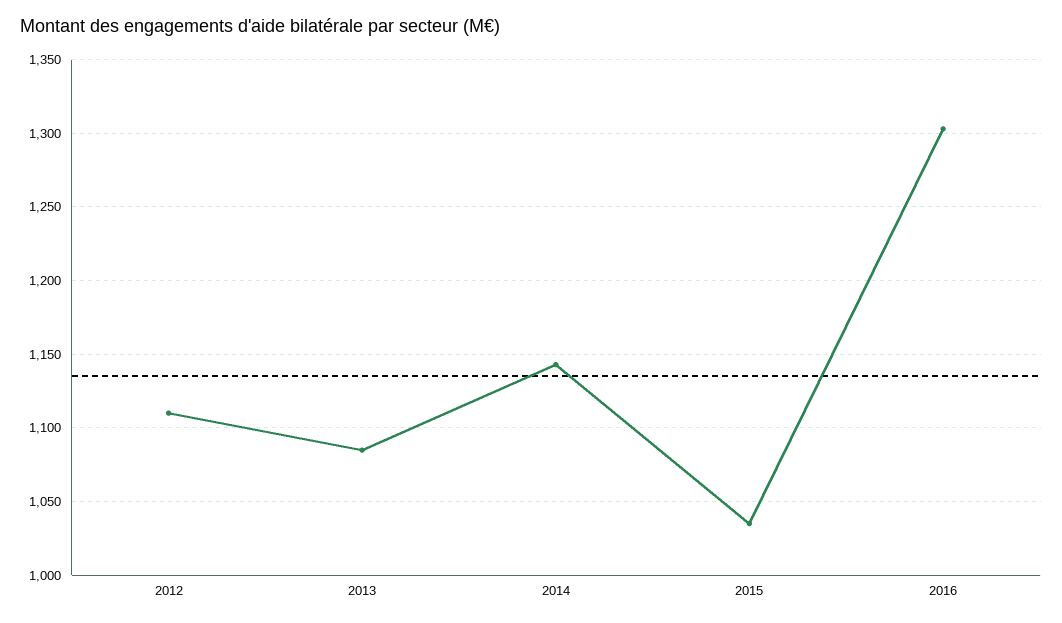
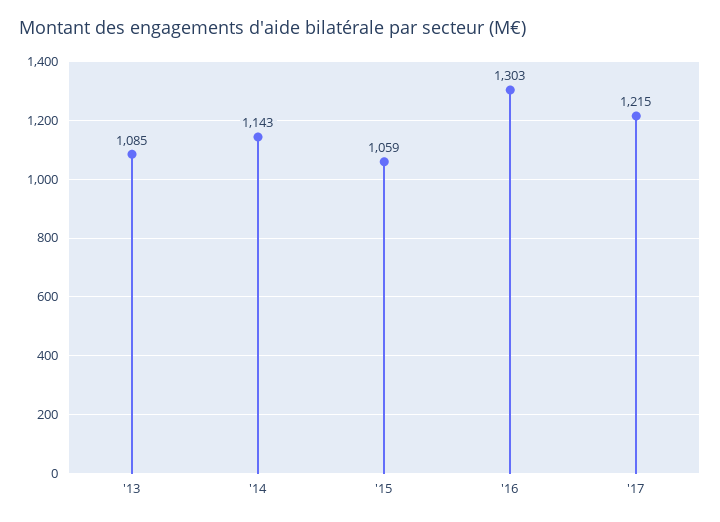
2012: 1110 -> none
2015: 1035 -> 1059
'17: none -> 1215

